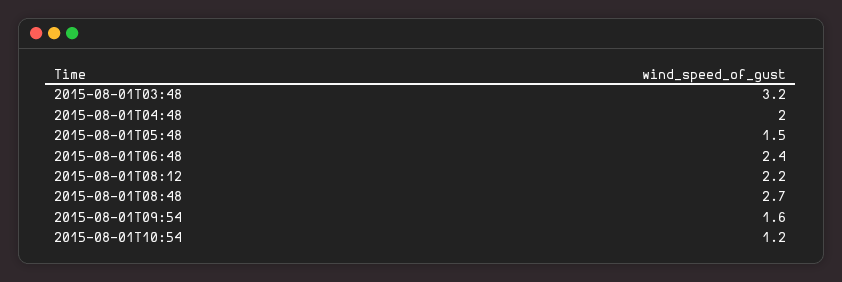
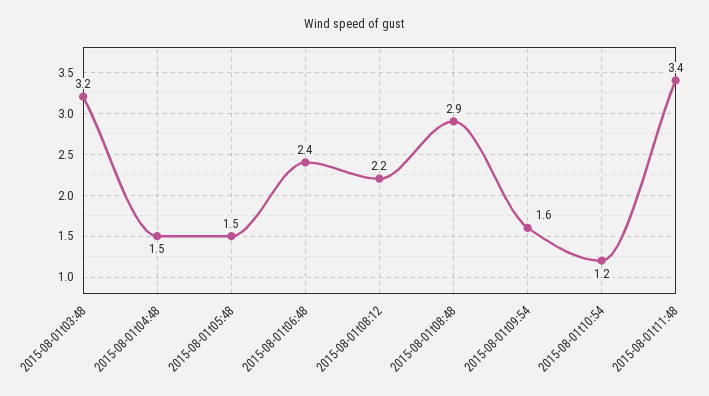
2015-08-01T04:48: 2 -> 1.5
2015-08-01T08:48: 2.7 -> 2.9
2015-08-01t11:48: none -> 3.4

